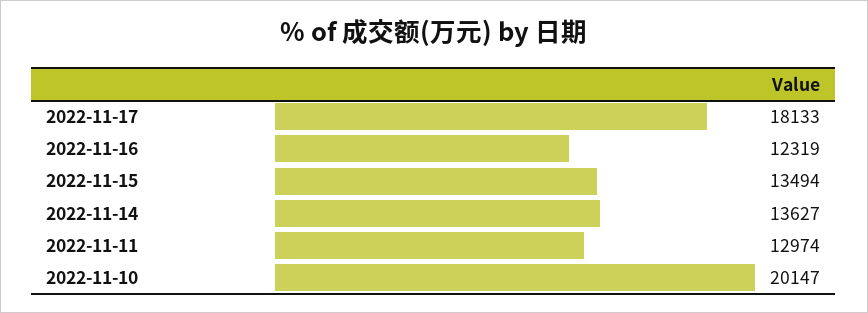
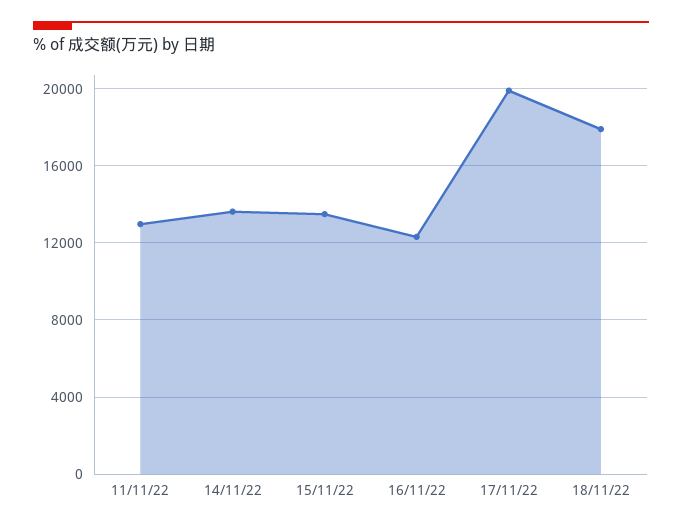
2022-11-17: 18133 -> 20000
2022-11-10: 20147 -> none
18/11/22: none -> 18000

